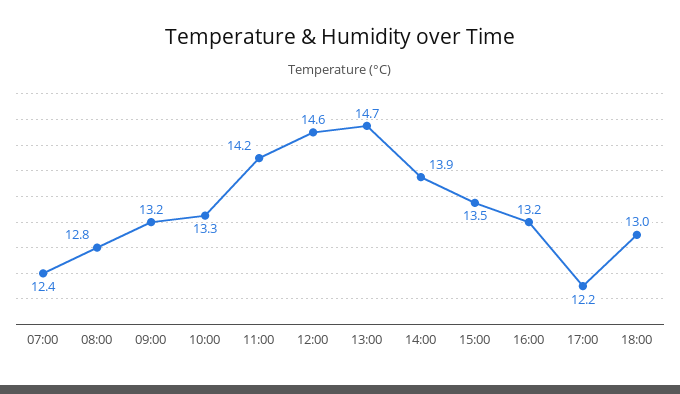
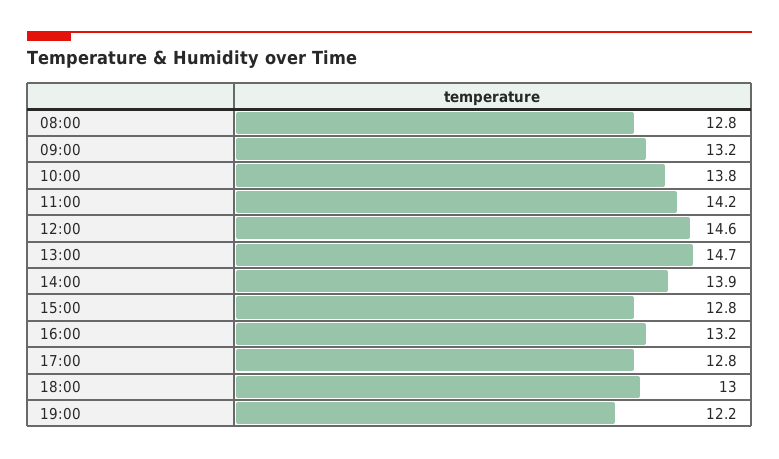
07:00: 12.4 -> none
10:00: 13.3 -> 13.8
15:00: 13.5 -> 12.8
17:00: 12.2 -> 12.8
19:00: none -> 12.2

